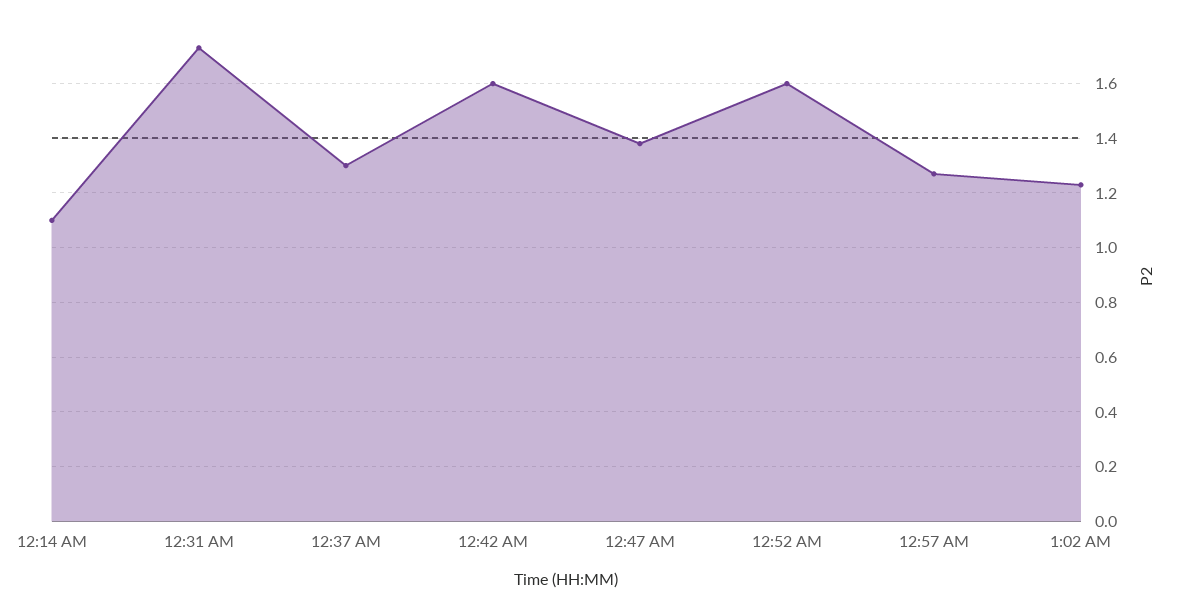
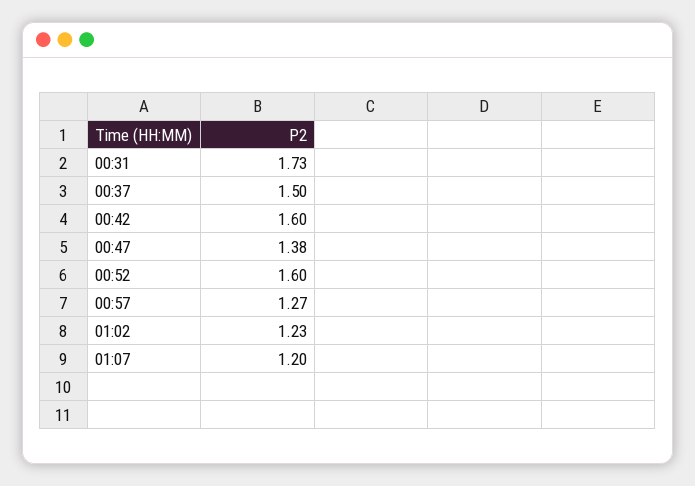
12:14 AM: 1.1 -> none
12:37 AM: 1.3 -> 1.5
01:07: none -> 1.2

